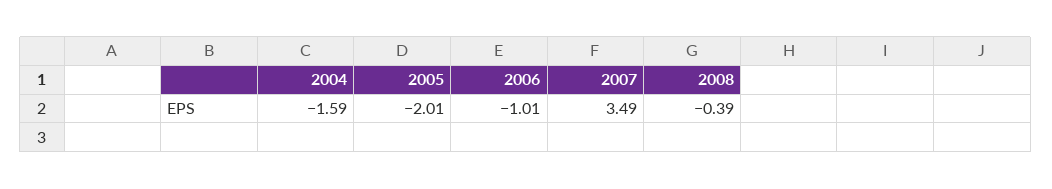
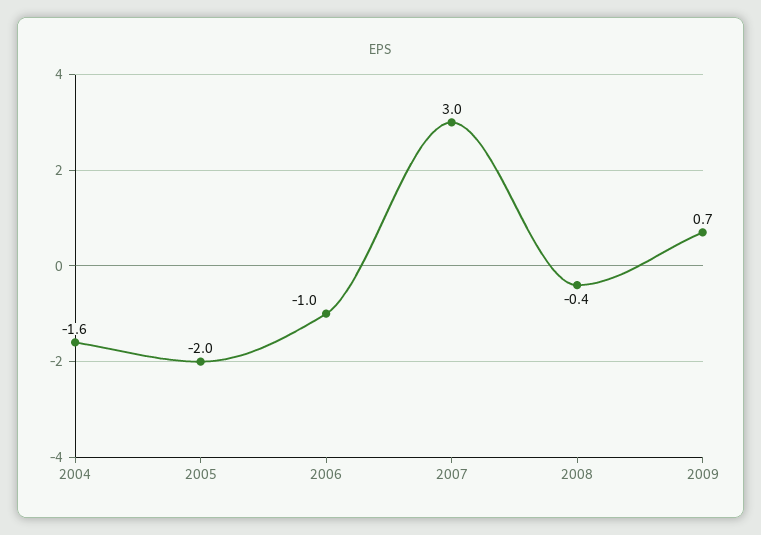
2007: 3.49 -> 3
2009: none -> 0.7

